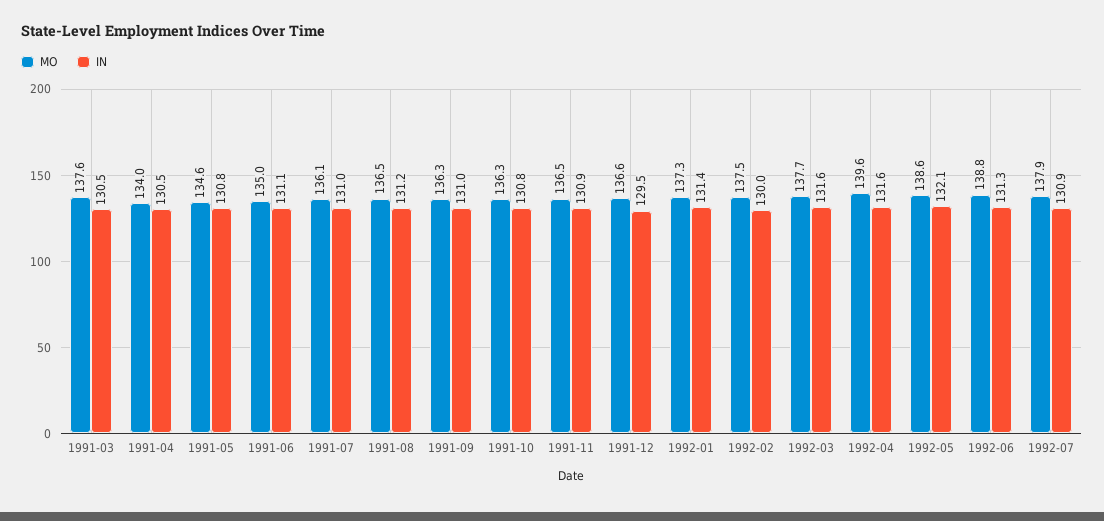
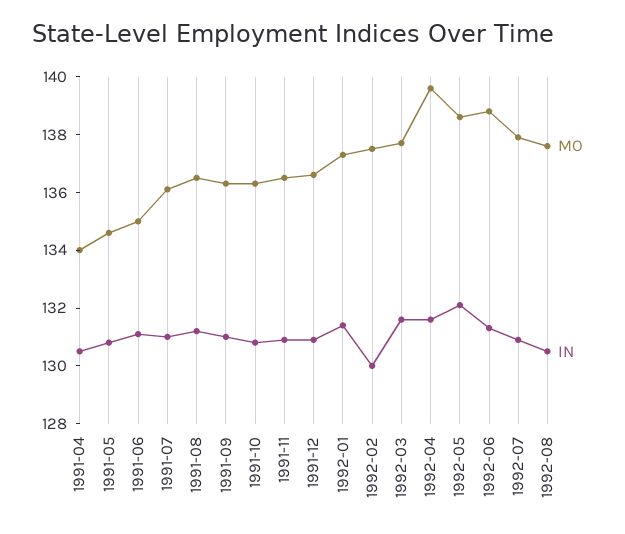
MO, 1991-03: 137.6 -> none
IN, 1991-03: 130.5 -> none
IN, 1991-12: 129.5 -> 131
MO, 1992-08: none -> 137.5
IN, 1992-08: none -> 130.5

